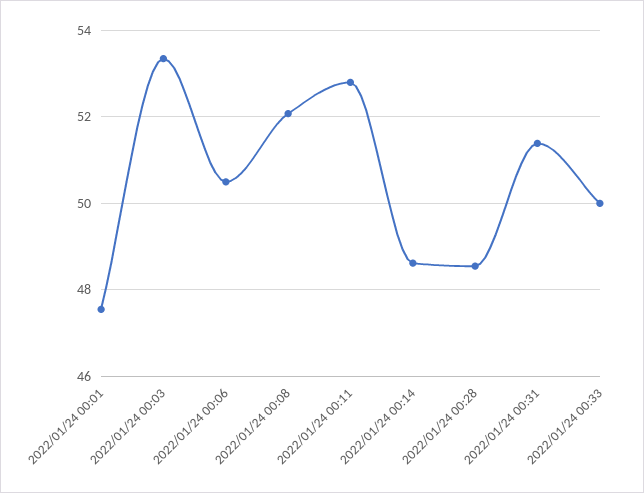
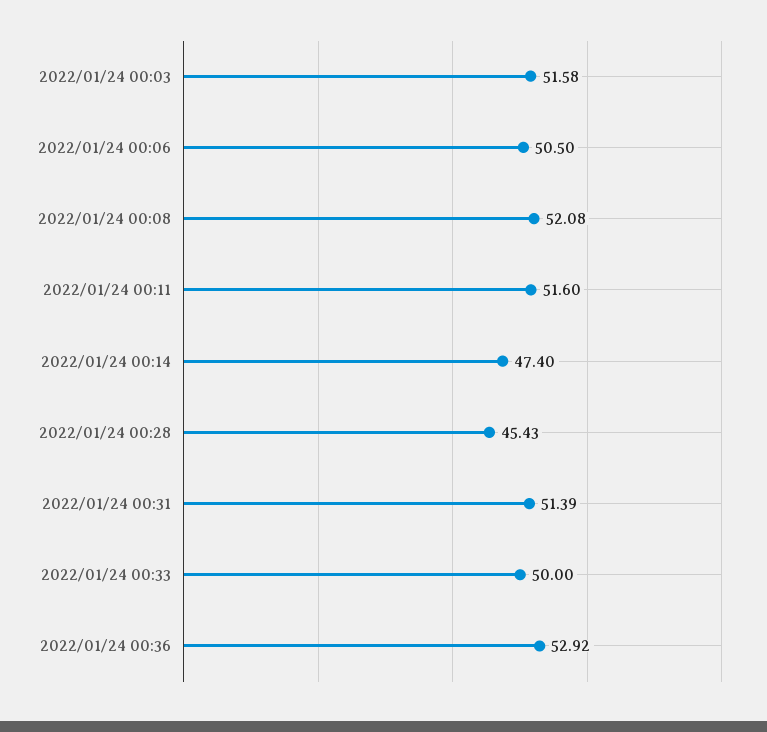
2022/01/24 00:01: 47.6 -> none
2022/01/24 00:03: 53.4 -> 51.58
2022/01/24 00:11: 52.8 -> 51.6
2022/01/24 00:14: 48.6 -> 47.4
2022/01/24 00:28: 48.6 -> 45.43
2022/01/24 00:36: none -> 52.92

